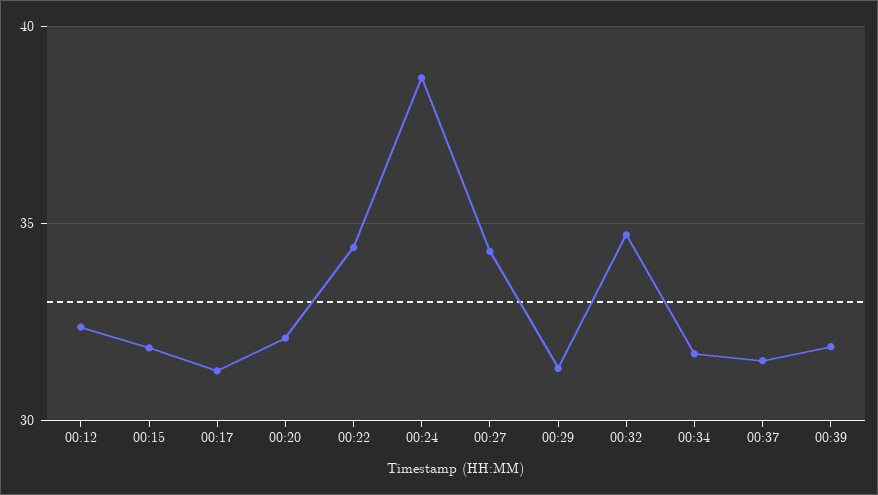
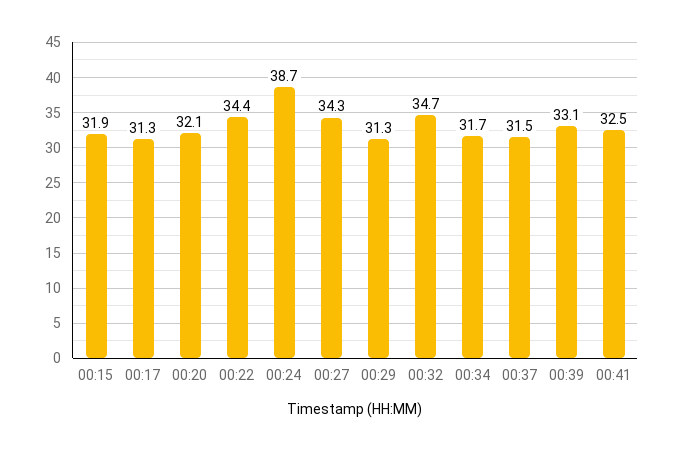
00:12: 32.5 -> none
00:39: 32 -> 33.1
00:41: none -> 32.5

